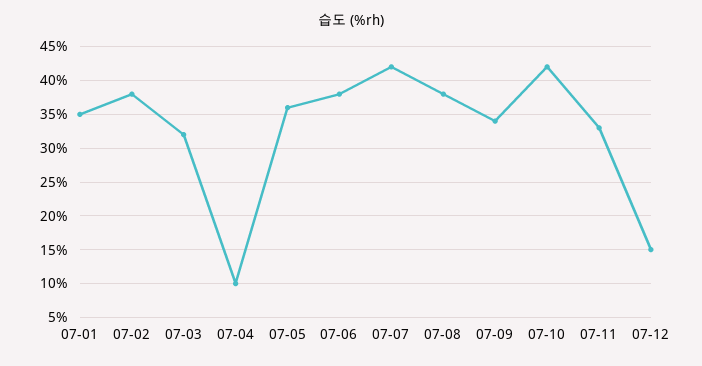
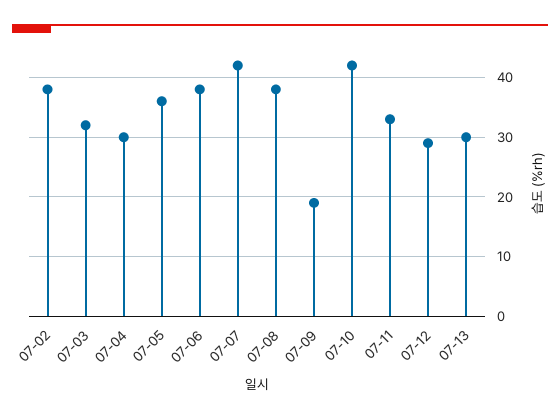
07-01: 35 -> none
07-04: 10 -> 30
07-09: 34 -> 20
07-12: 15 -> 30
07-13: none -> 30

